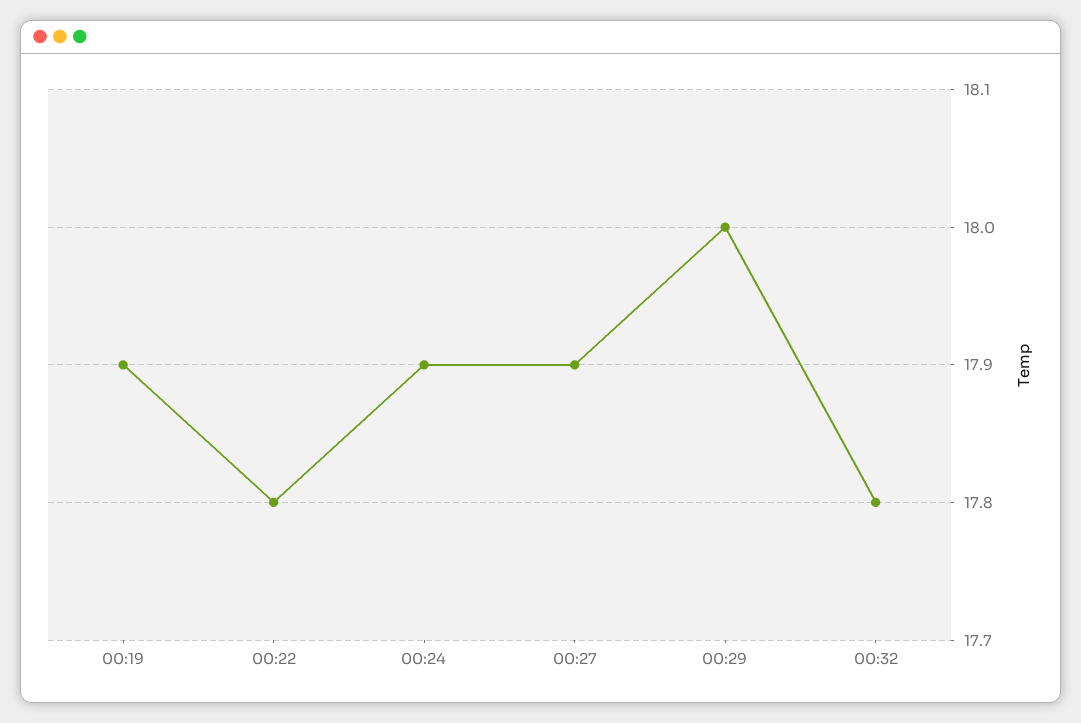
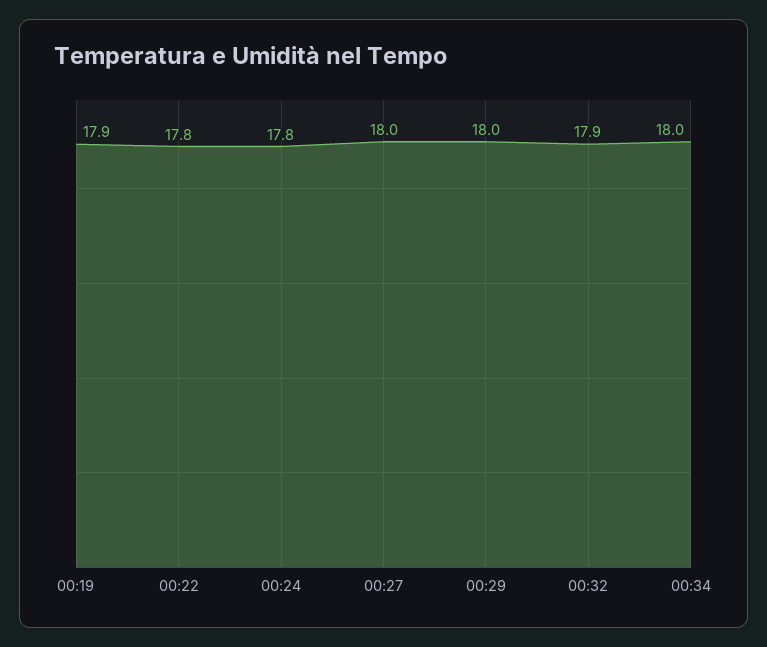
00:24: 17.9 -> 17.8
00:27: 17.9 -> 18
00:32: 17.8 -> 17.9
00:34: none -> 18

